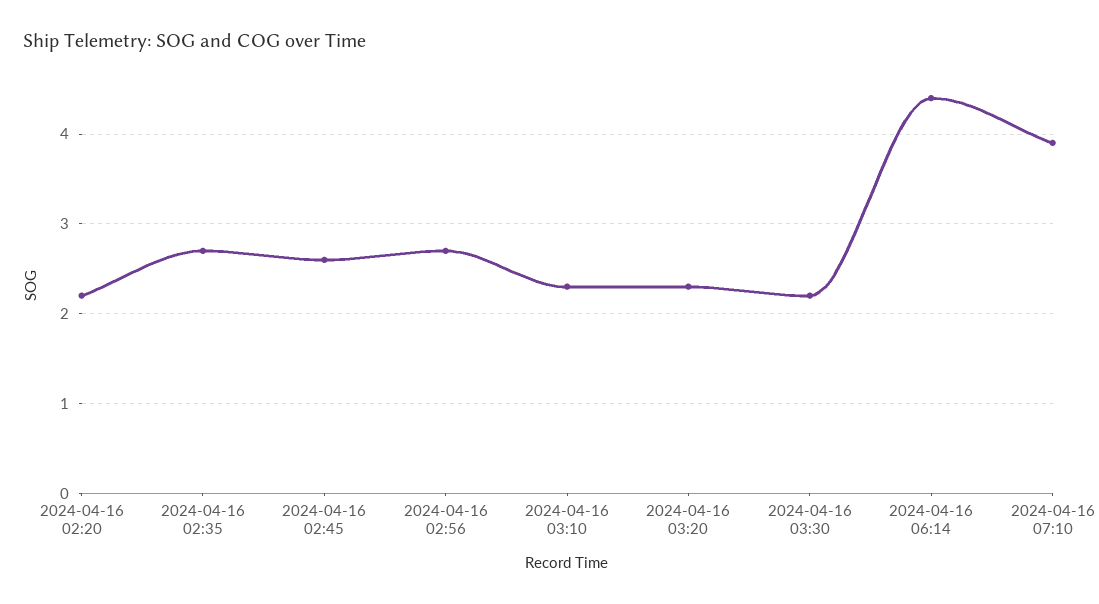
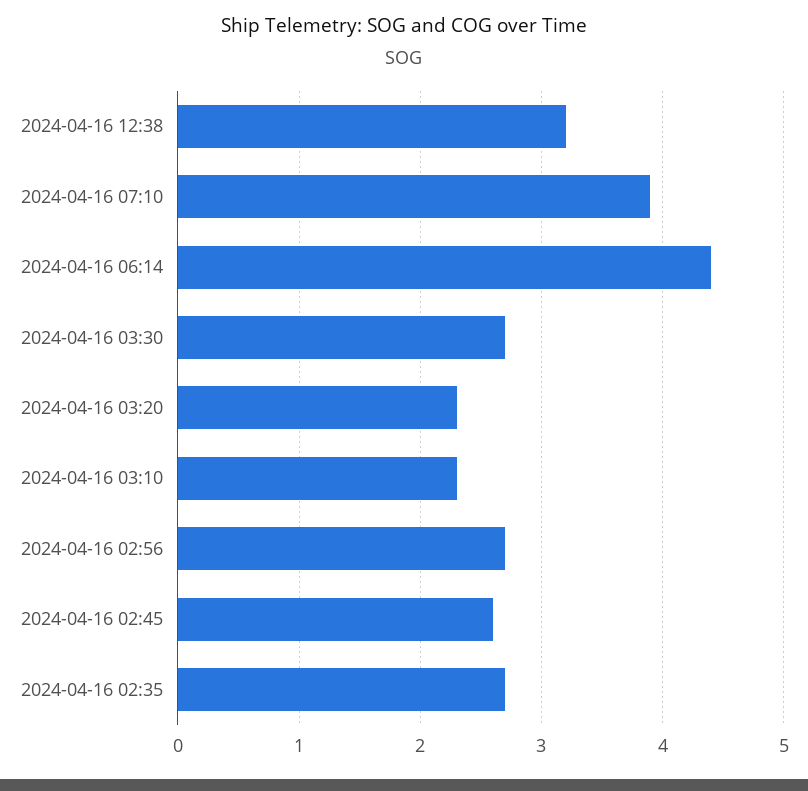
2024-04-16 02:20: 2.2 -> none
2024-04-16 03:30: 2.2 -> 2.7
2024-04-16 12:38: none -> 3.2

